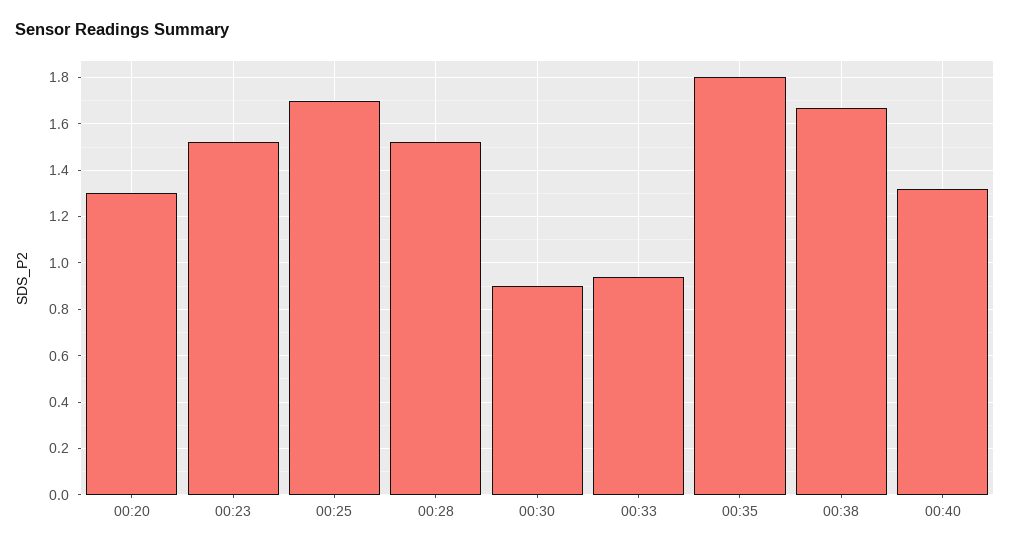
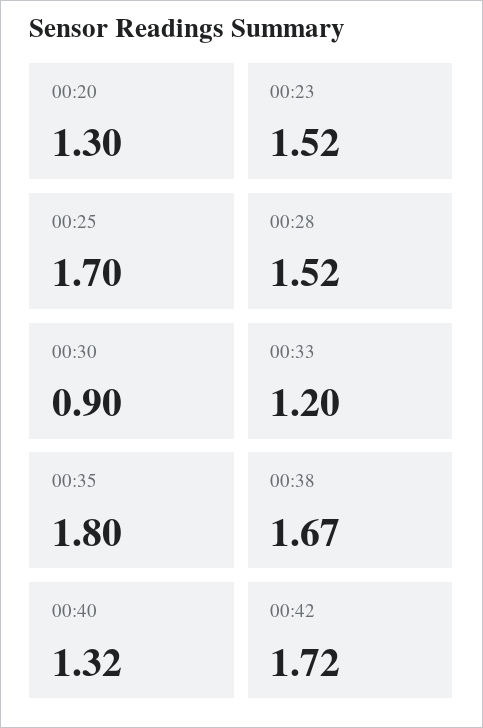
00:33: 0.95 -> 1.2
00:42: none -> 1.72

